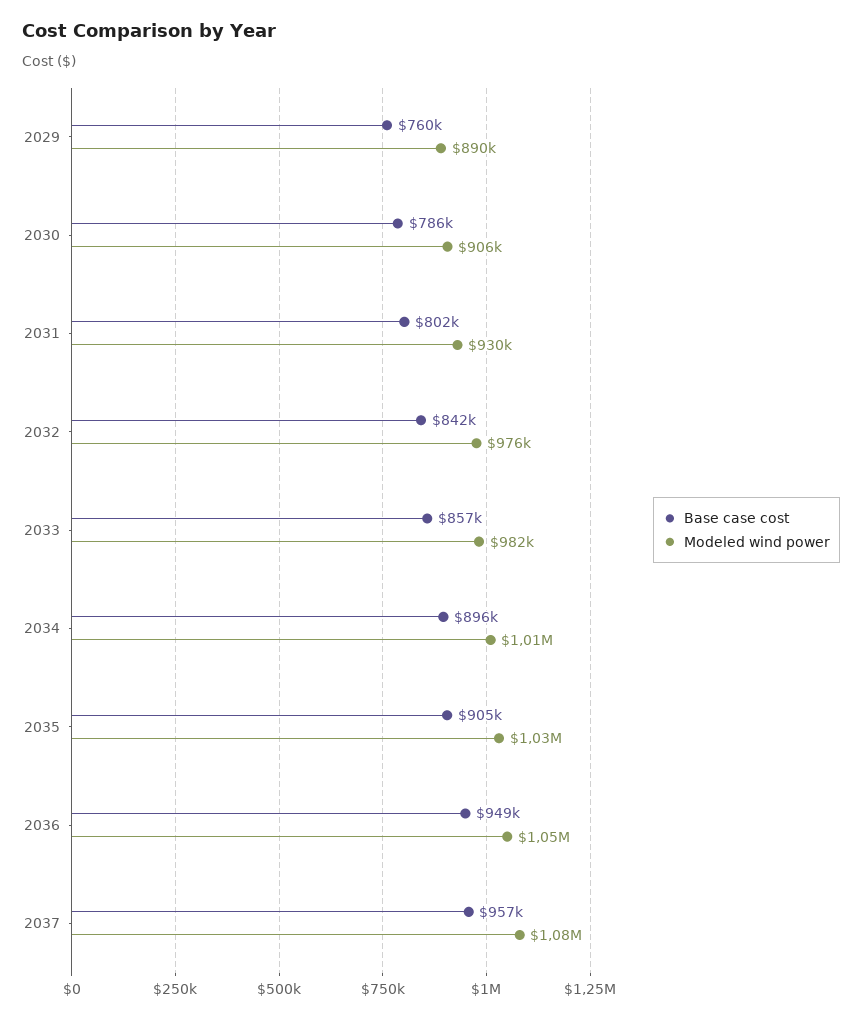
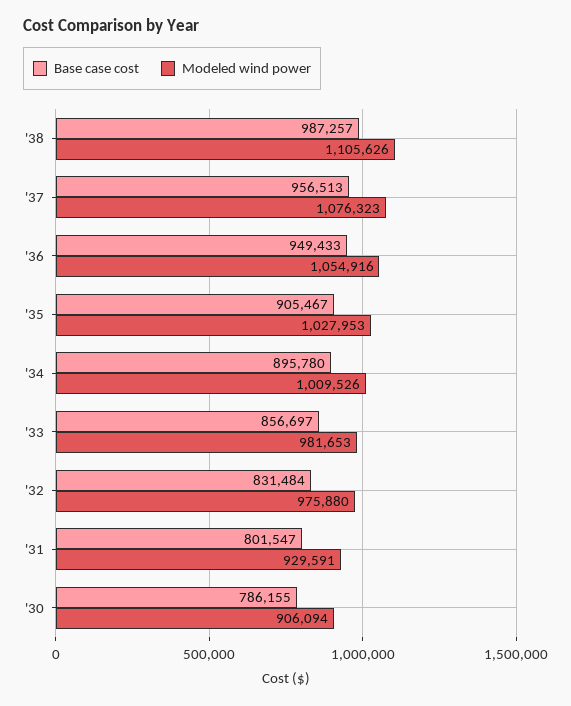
Base case cost, 2029: 760000 -> none
Modeled wind power, 2029: 890000 -> none
Base case cost, 2032: 842000 -> 831484
Base case cost, '38: none -> 987257
Modeled wind power, '38: none -> 1105626

